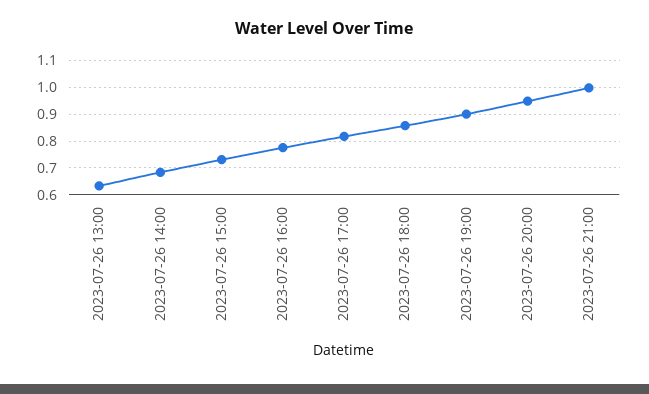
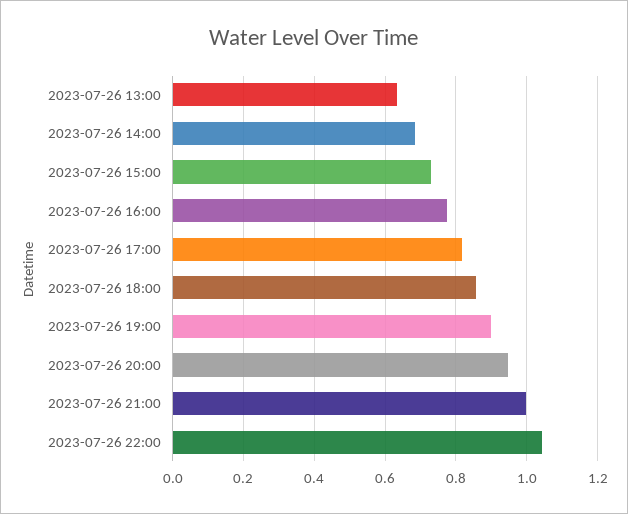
2023-07-26 22:00: none -> 1.04

